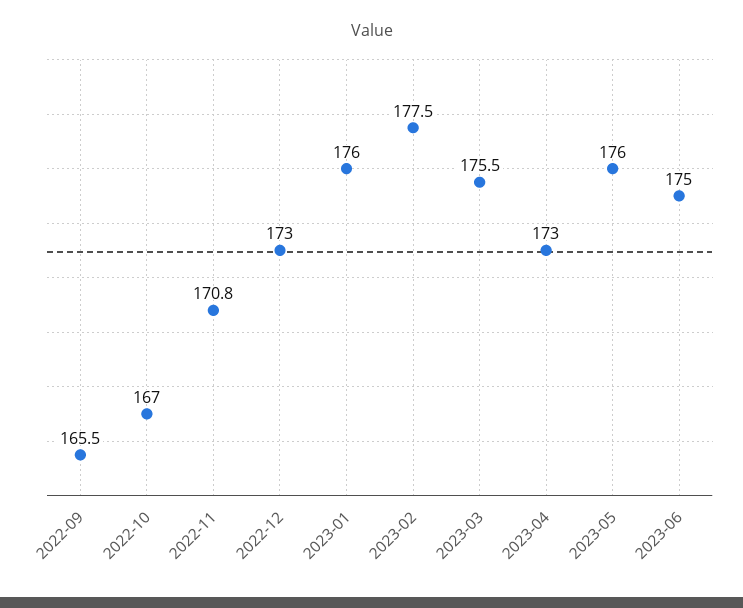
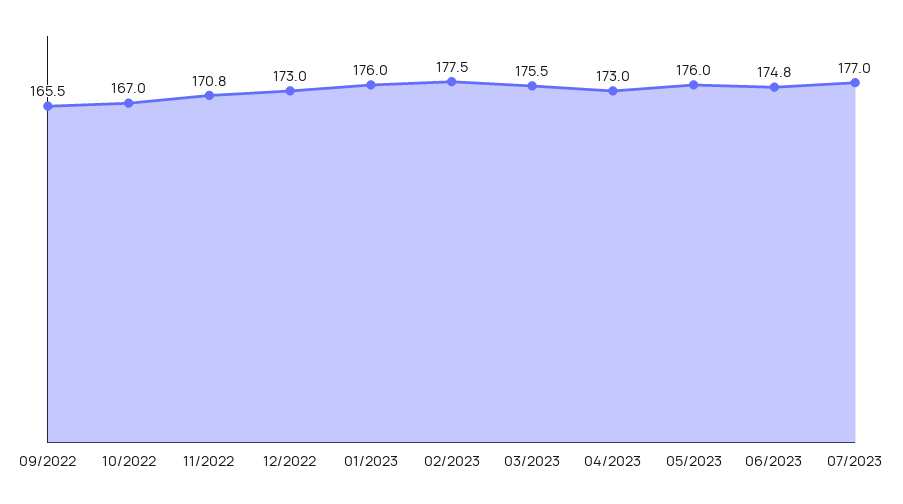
2023-06: 175 -> 174.8
07/2023: none -> 177

